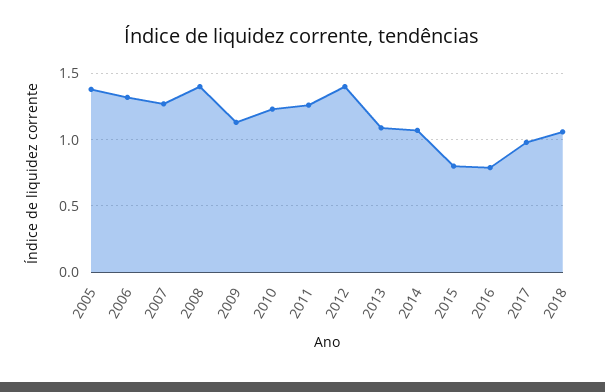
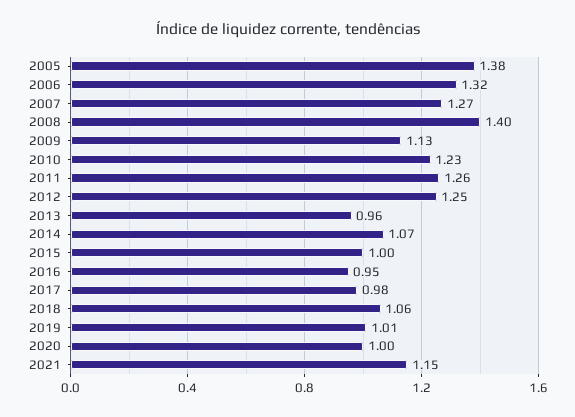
2012: 1.4 -> 1.25
2013: 1.1 -> 0.96
2015: 0.8 -> 1
2016: 0.8 -> 0.95
2019: none -> 1.01
2020: none -> 1
2021: none -> 1.15

